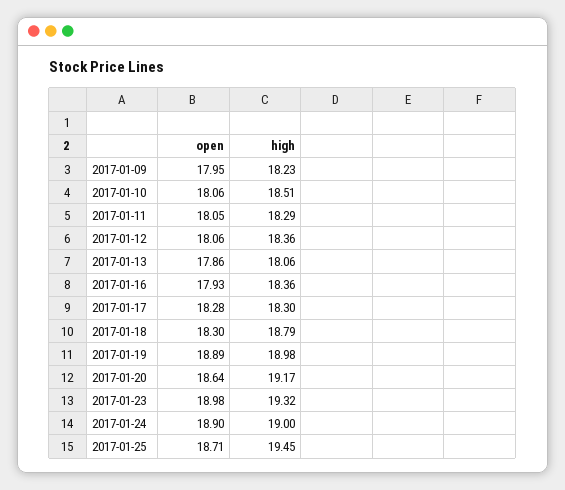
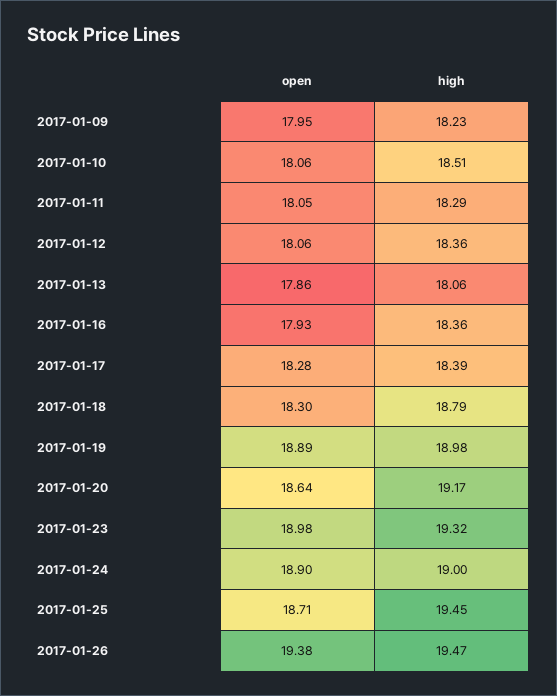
high, 2017-01-17: 18.3 -> 18.39
open, 2017-01-26: none -> 19.38
high, 2017-01-26: none -> 19.47

